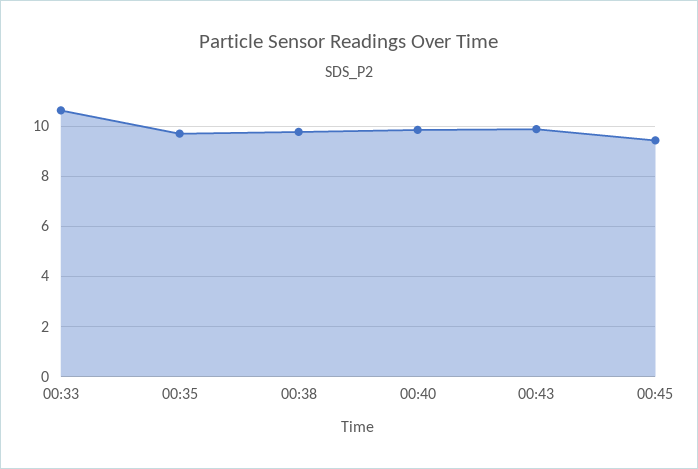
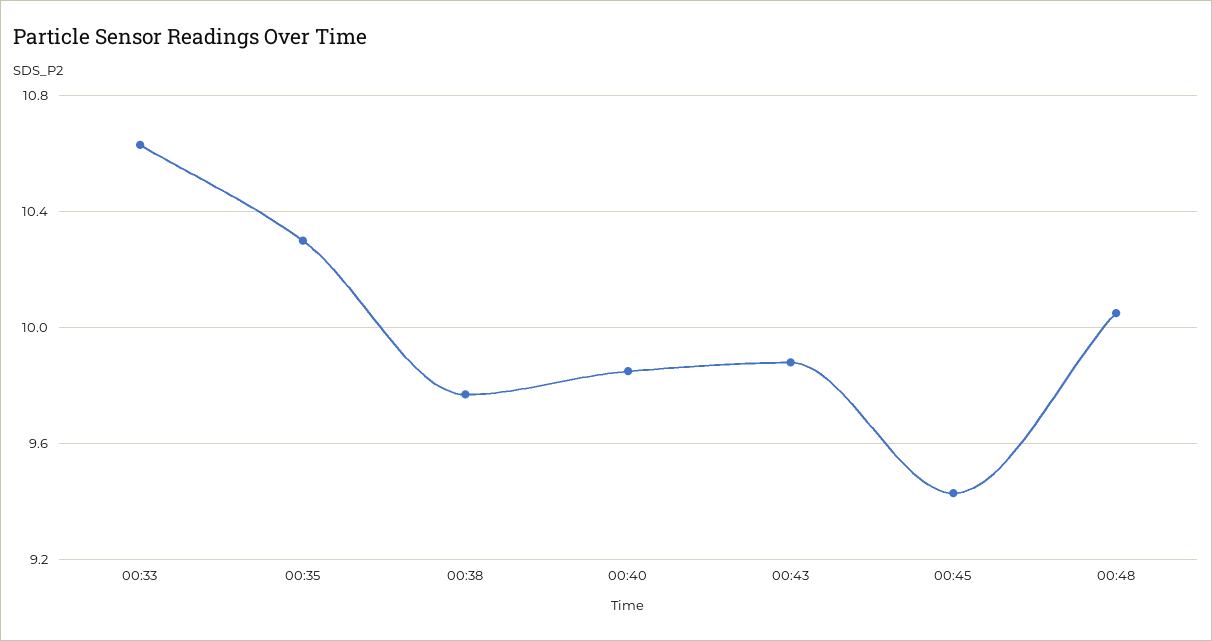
00:35: 9.75 -> 10.3
00:48: none -> 10.05

